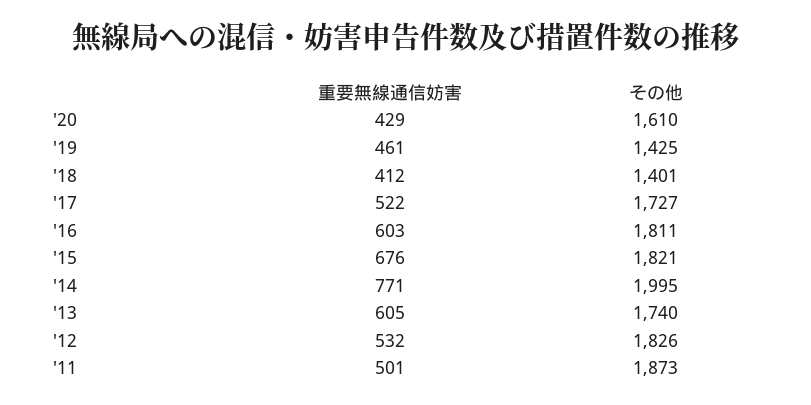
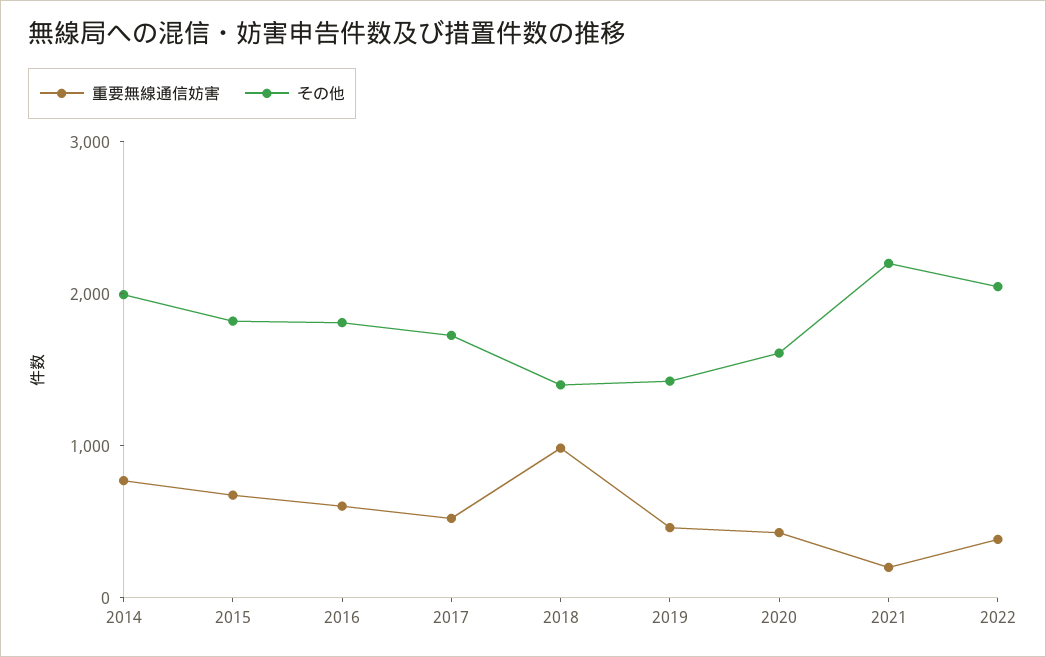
重要無線通信妨害, '18: 412 -> 1000
重要無線通信妨害, '13: 605 -> none
その他, '13: 1740 -> none
重要無線通信妨害, '12: 532 -> none
その他, '12: 1826 -> none
重要無線通信妨害, '11: 501 -> none
その他, '11: 1873 -> none
重要無線通信妨害, 2021: none -> 200
その他, 2021: none -> 2200
重要無線通信妨害, 2022: none -> 400
その他, 2022: none -> 2000

